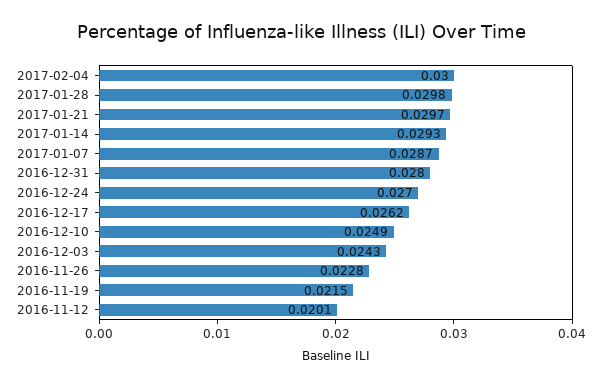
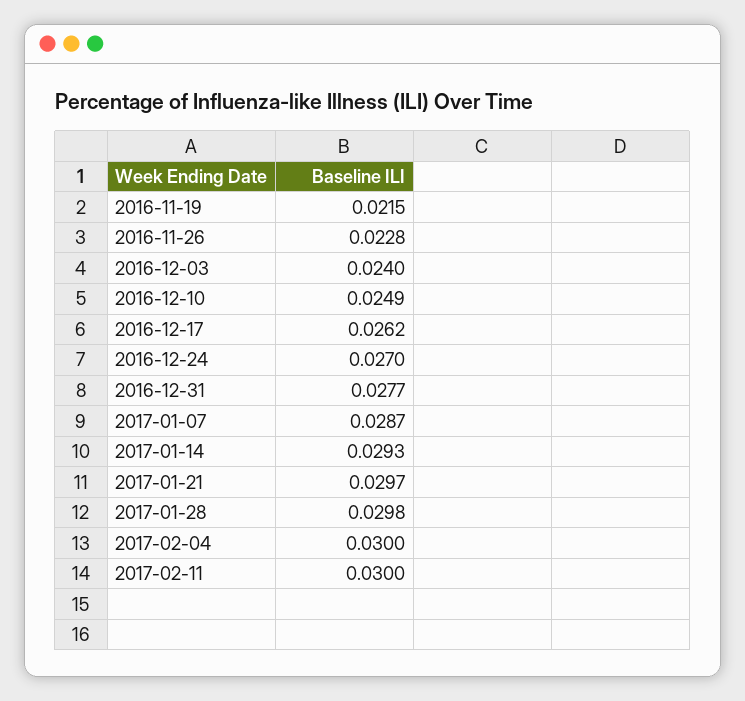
2016-12-31: 0.028 -> 0.0277
2016-12-03: 0.0243 -> 0.024
2016-11-12: 0.0201 -> none
2017-02-11: none -> 0.03

